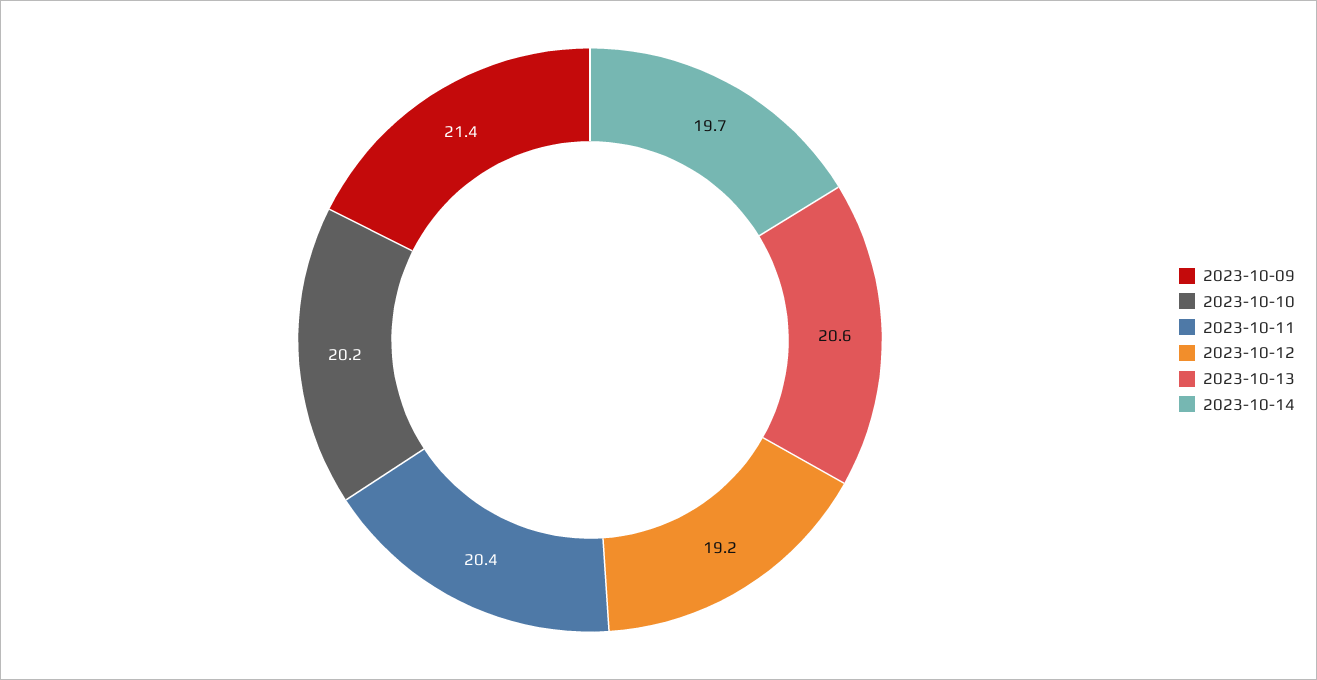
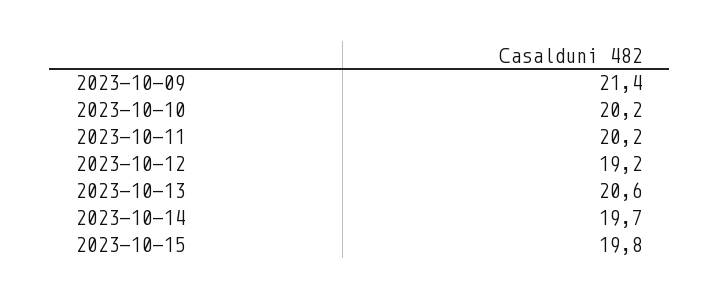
2023-10-11: 20.4 -> 20.2
2023-10-15: none -> 19.8

